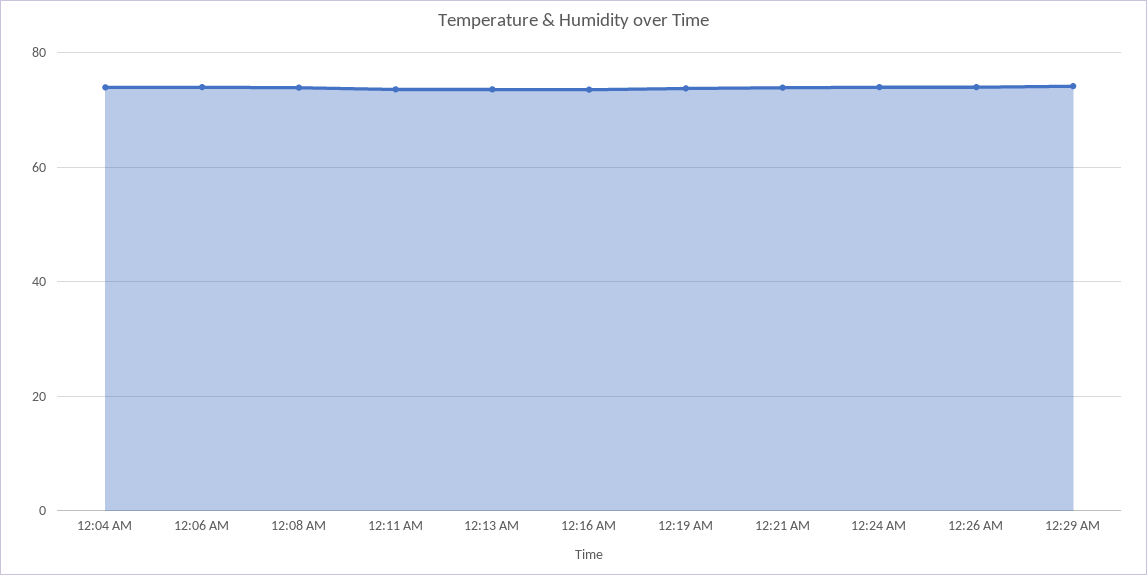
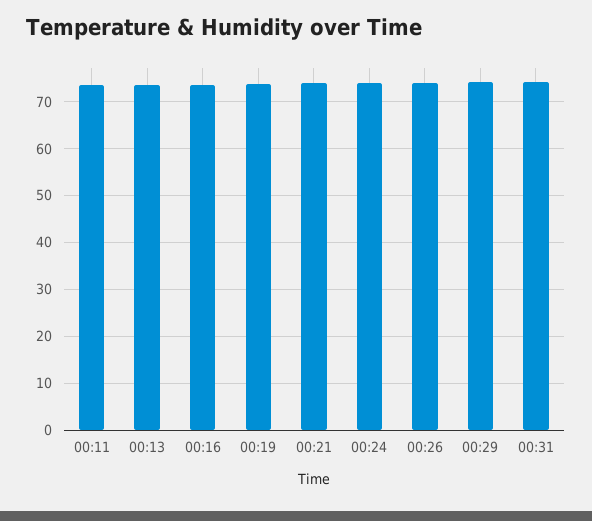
12:04 AM: 74 -> none
12:06 AM: 74 -> none
12:08 AM: 74 -> none
00:31: none -> 74

